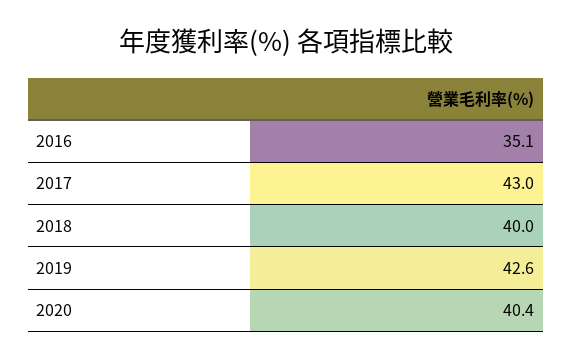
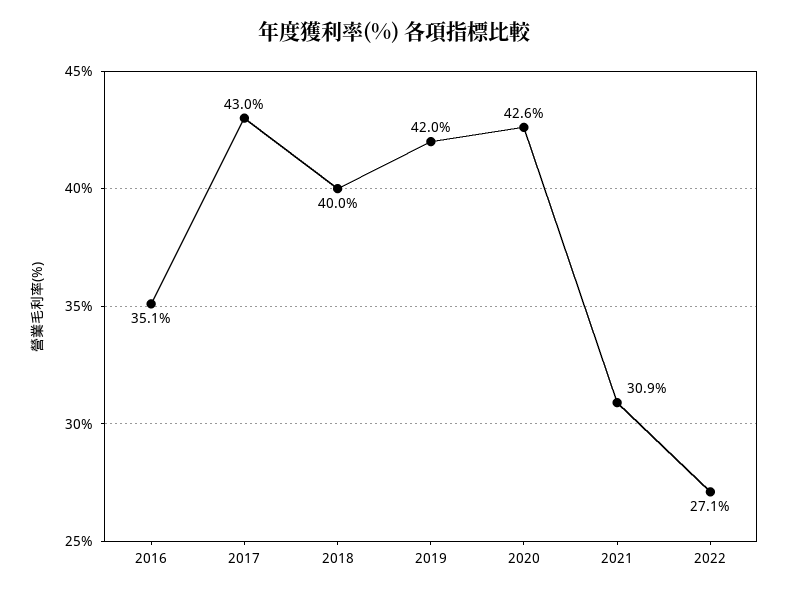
2019: 42.6 -> 42
2020: 40.4 -> 42.6
2021: none -> 30.9
2022: none -> 27.1

